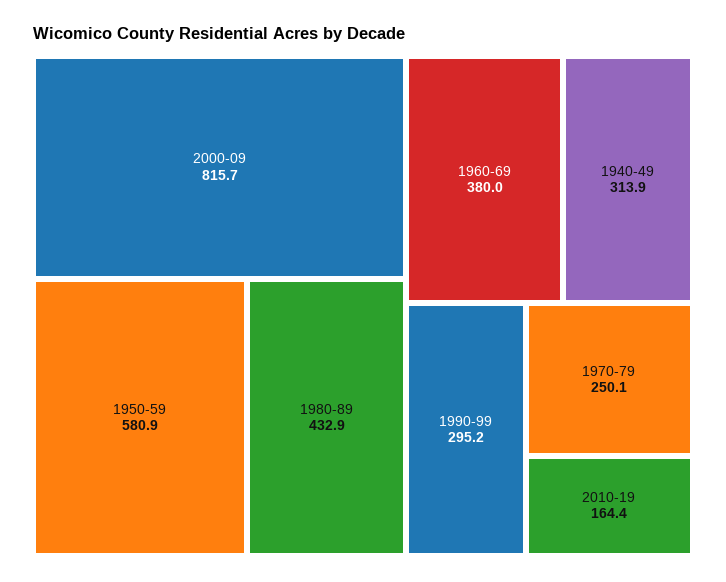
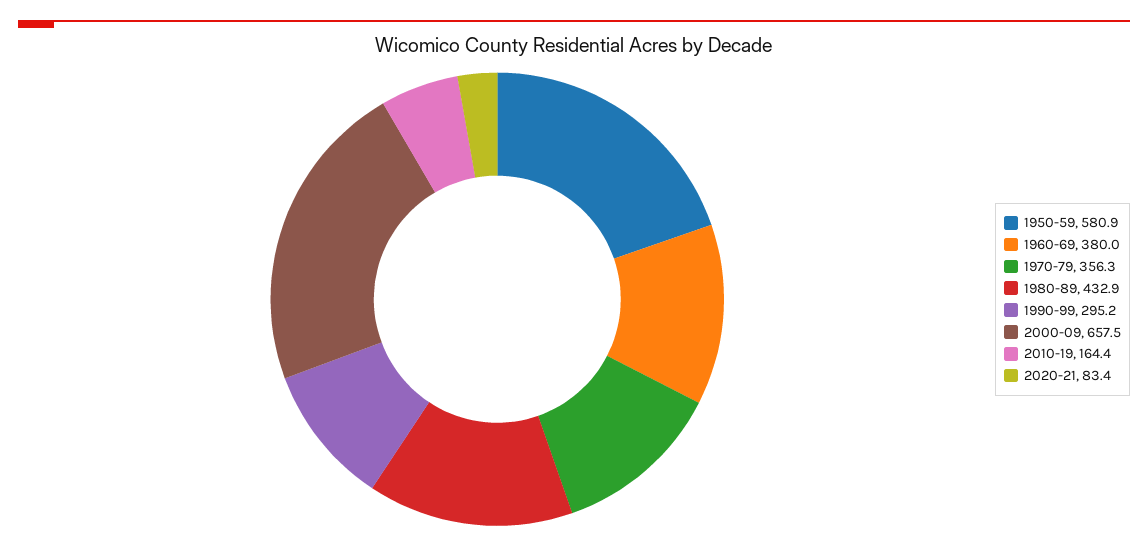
2000-09: 815.7 -> 657.5
1940-49: 313.9 -> none
1970-79: 250.1 -> 356.3
2020-21: none -> 83.4

